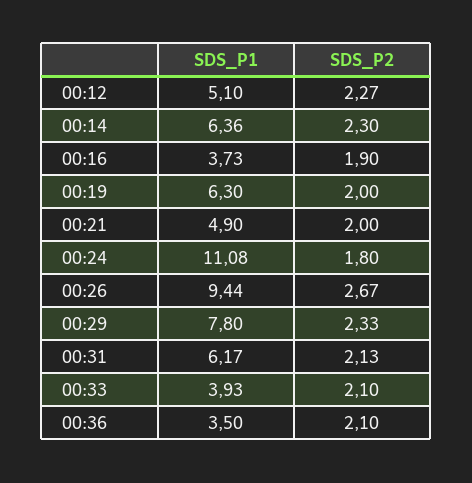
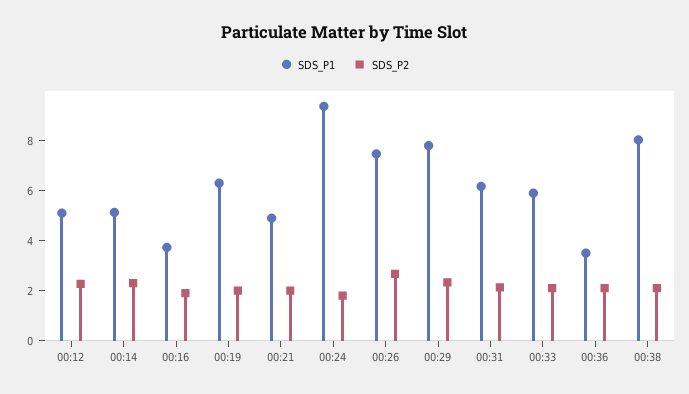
SDS_P1, 00:14: 6.36 -> 5
SDS_P1, 00:24: 11.08 -> 9.5
SDS_P1, 00:26: 9.44 -> 7.5
SDS_P1, 00:33: 3.93 -> 6
SDS_P1, 00:38: none -> 8
SDS_P2, 00:38: none -> 2

